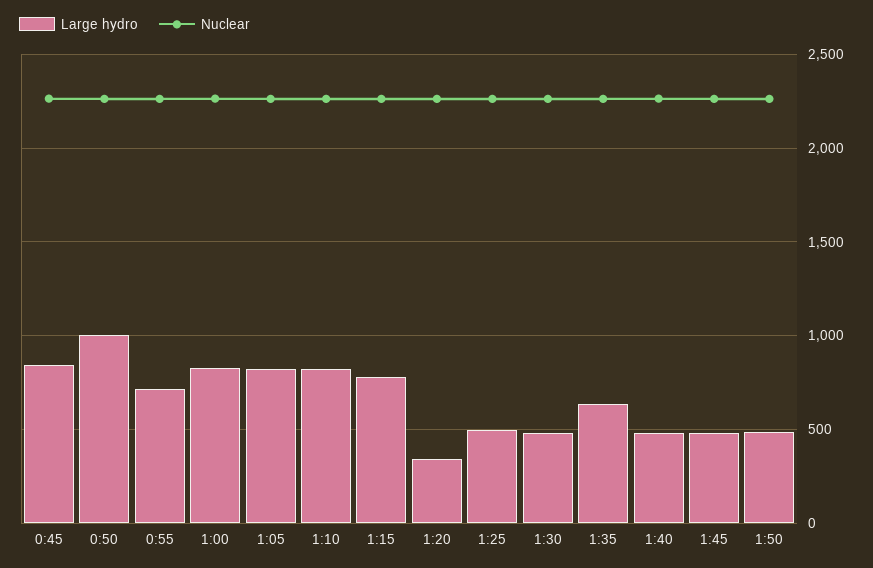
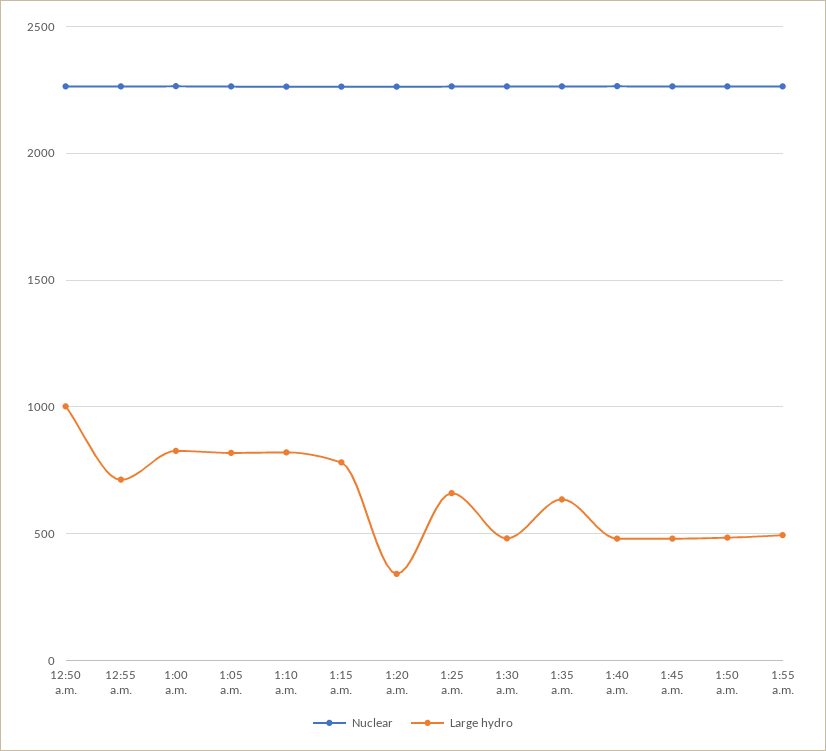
Large hydro, 0:45: 850 -> none
Nuclear, 0:45: 2250 -> none
Large hydro, 1:25: 500 -> 650
Nuclear, 1:55 a.m.: none -> 2250
Large hydro, 1:55 a.m.: none -> 500

